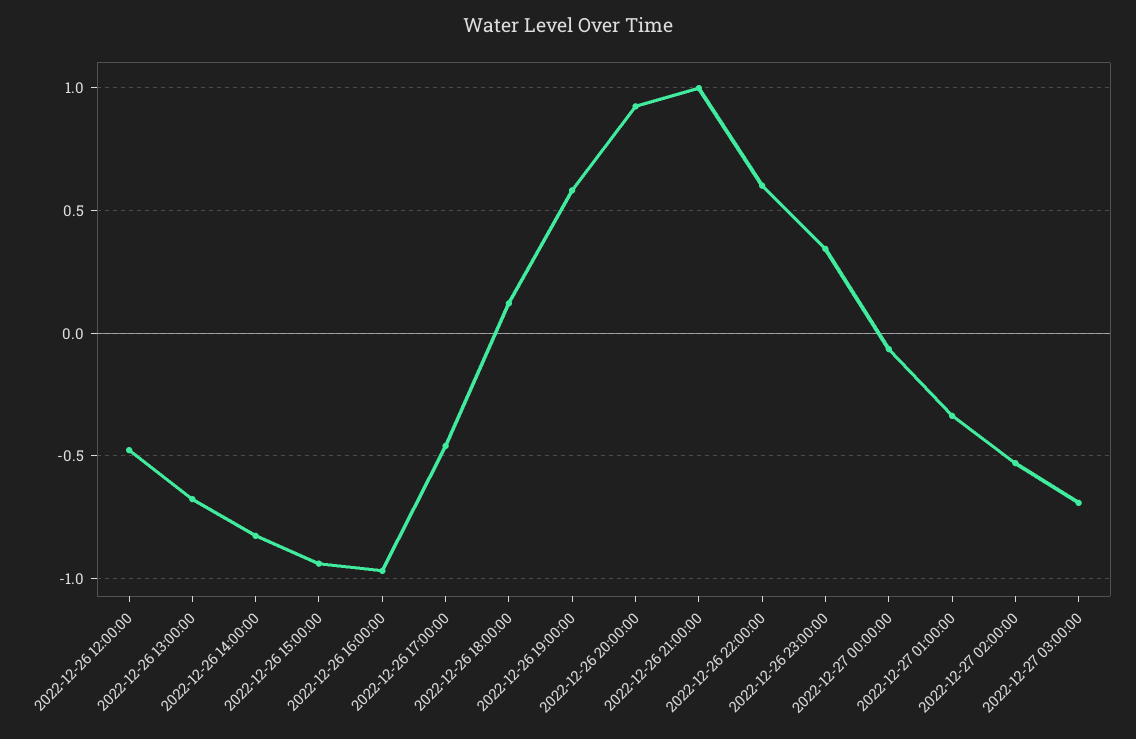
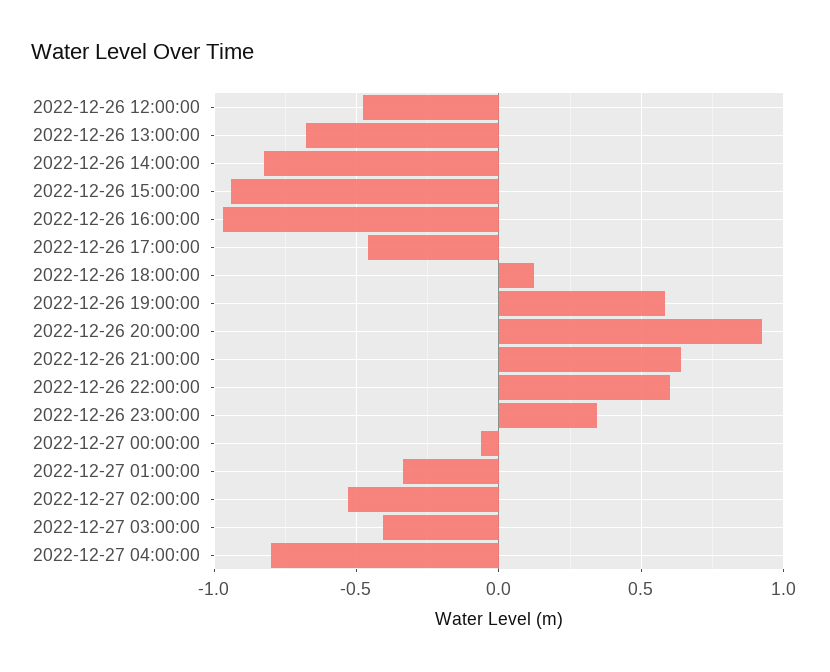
2022-12-26 21:00:00: 1 -> 0.65
2022-12-27 03:00:00: -0.7 -> -0.4
2022-12-27 04:00:00: none -> -0.8

